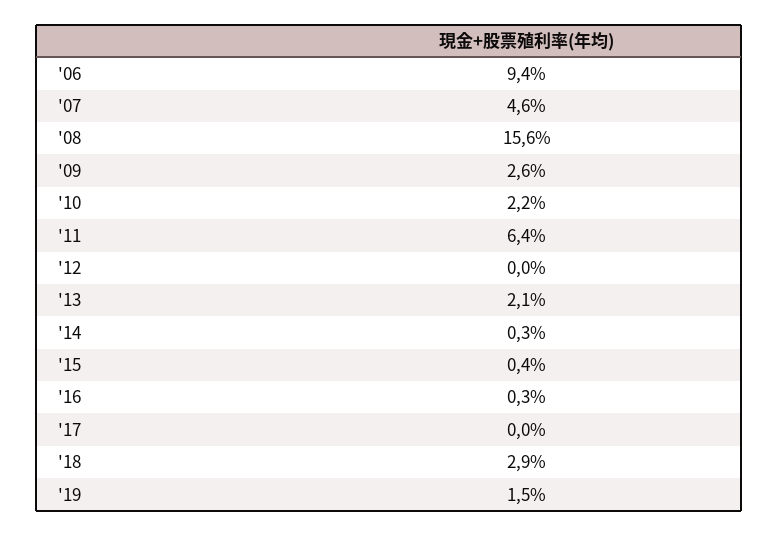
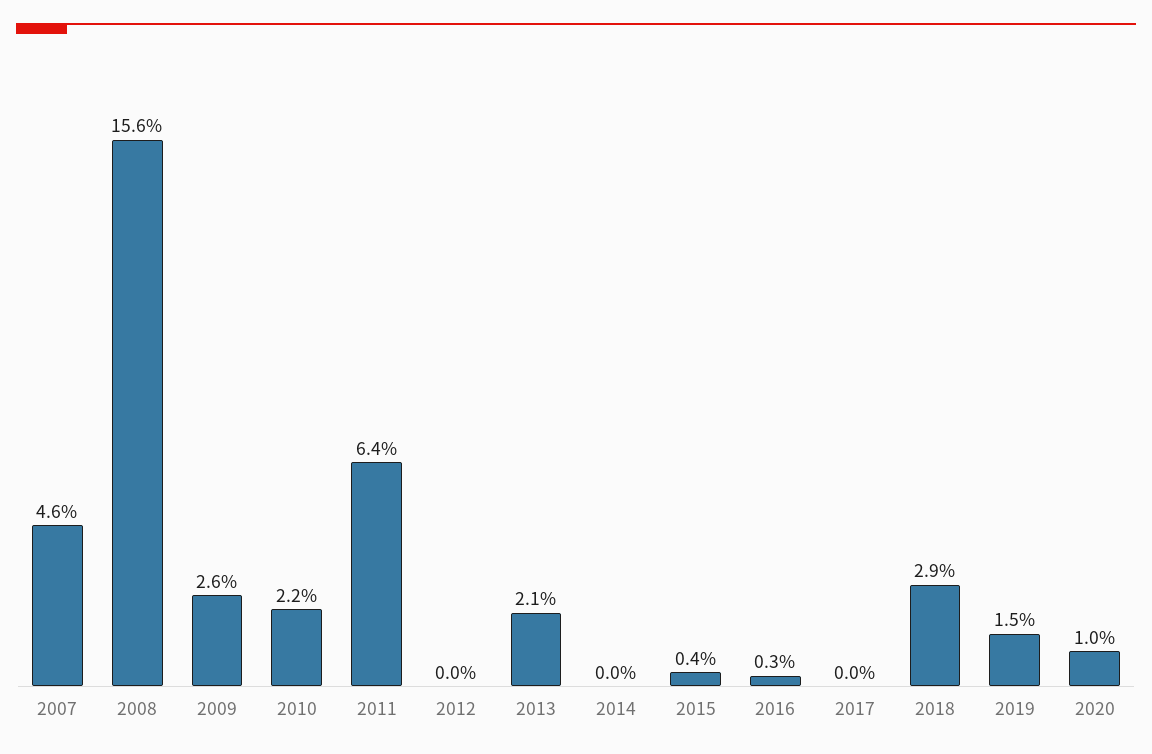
'06: 9.4 -> none
'14: 0.3 -> 0
2020: none -> 1

